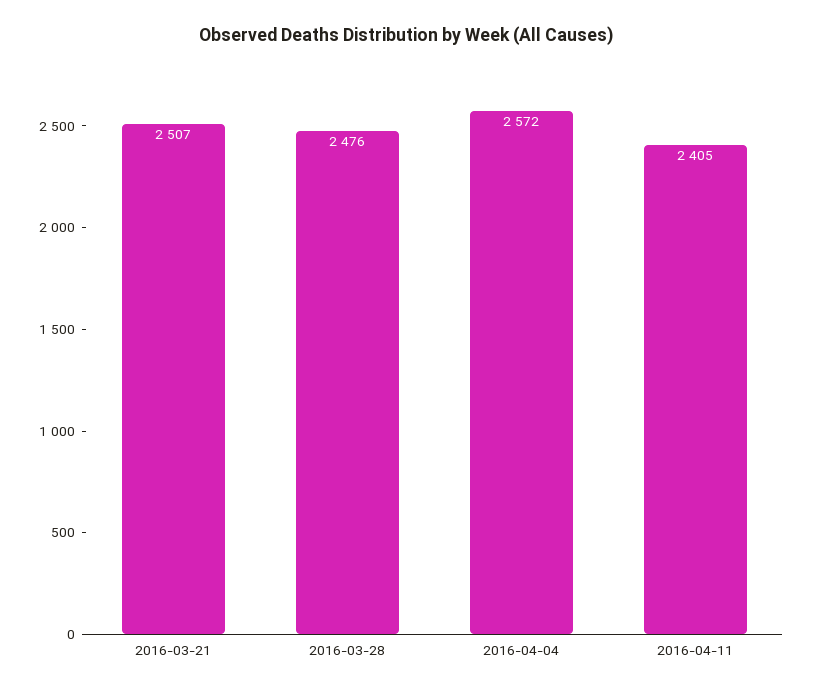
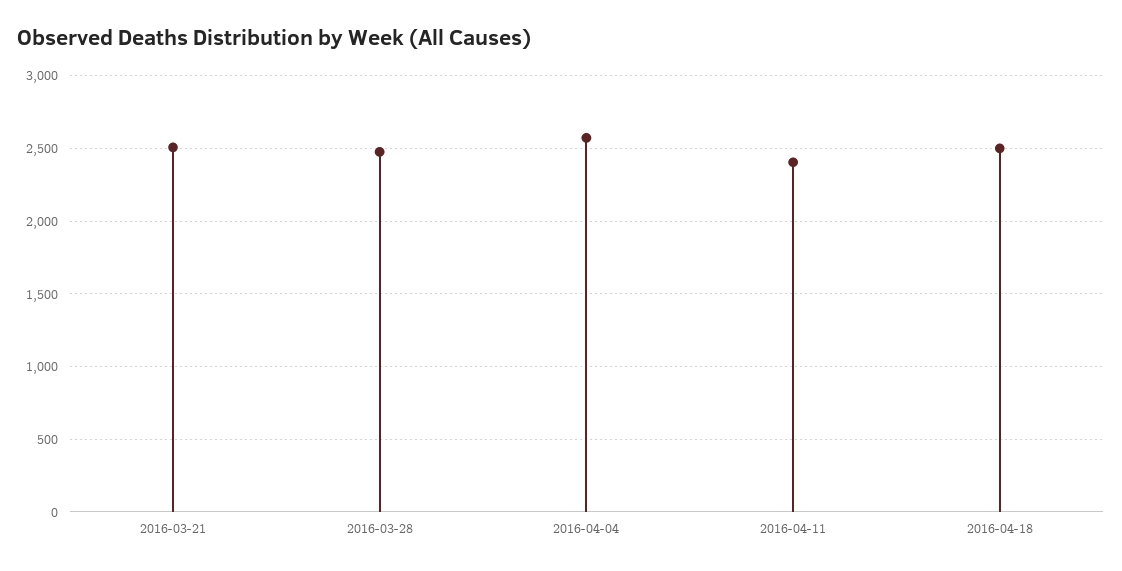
2016-04-18: none -> 2500

